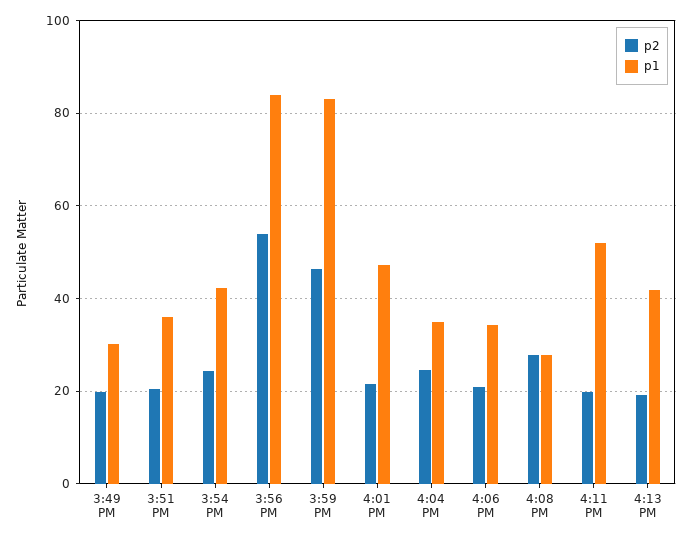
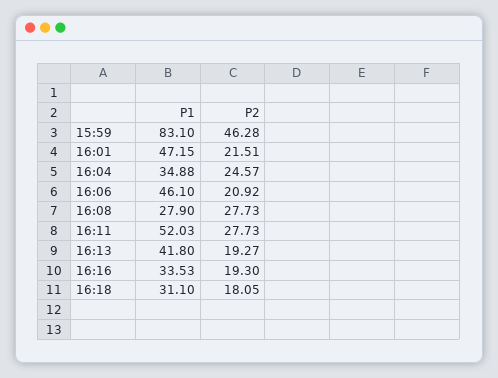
p2, 3:49 PM: 20 -> none
p1, 3:49 PM: 30 -> none
p2, 3:51 PM: 20 -> none
p1, 3:51 PM: 36 -> none
p2, 3:54 PM: 24 -> none
p1, 3:54 PM: 42 -> none
p2, 3:56 PM: 54 -> none
p1, 3:56 PM: 84 -> none
p1, 4:06 PM: 34 -> 46.1
p2, 4:11 PM: 20 -> 27.73
p1, 16:16: none -> 33.53
p2, 16:16: none -> 19.3
p1, 16:18: none -> 31.1
p2, 16:18: none -> 18.05

